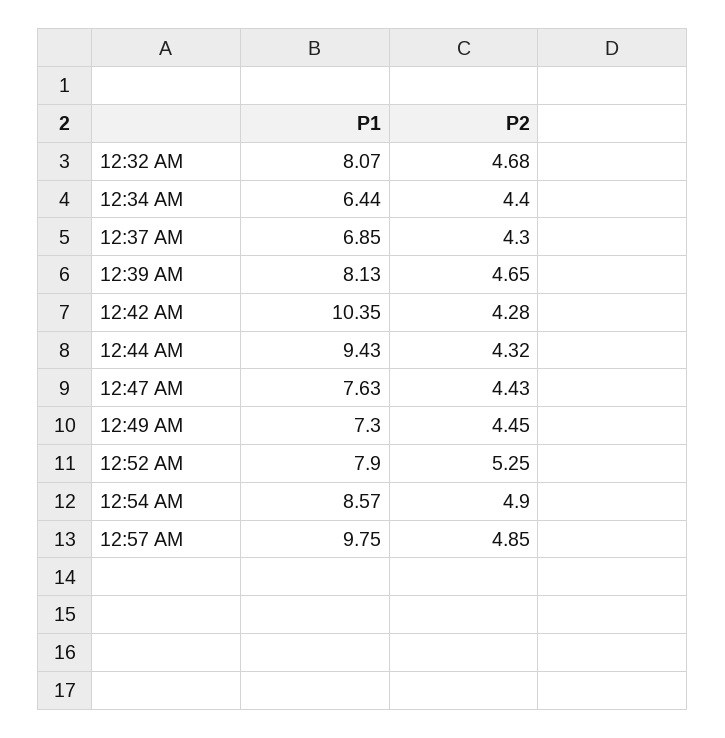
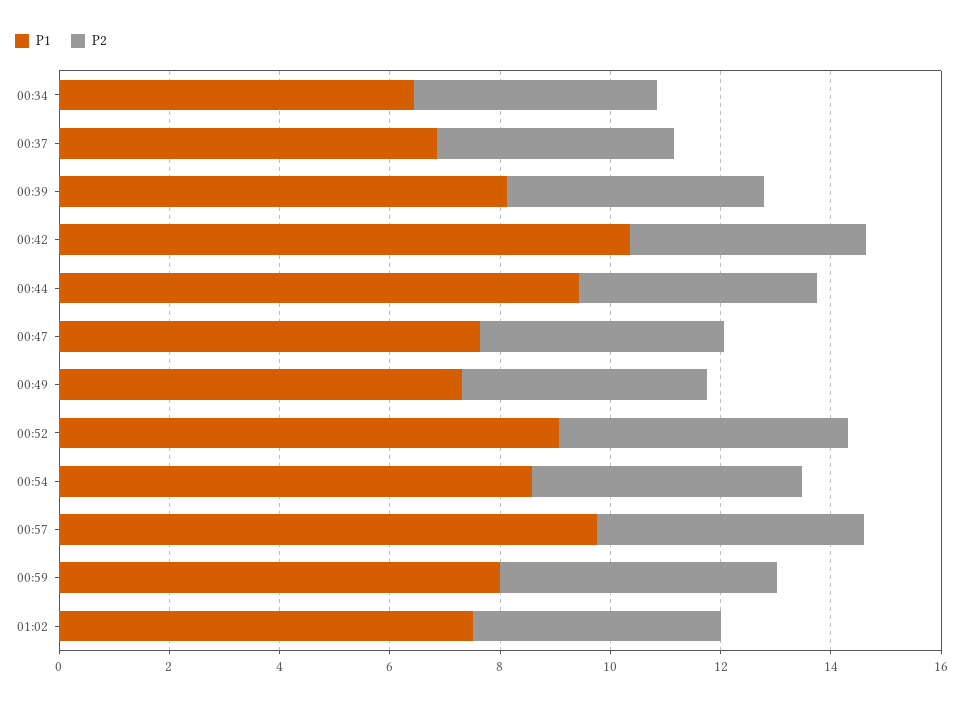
P1, 12:32 AM: 8.07 -> none
P2, 12:32 AM: 4.68 -> none
P1, 12:52 AM: 7.9 -> 9
P1, 00:59: none -> 8
P2, 00:59: none -> 5
P1, 01:02: none -> 7.5
P2, 01:02: none -> 4.5

